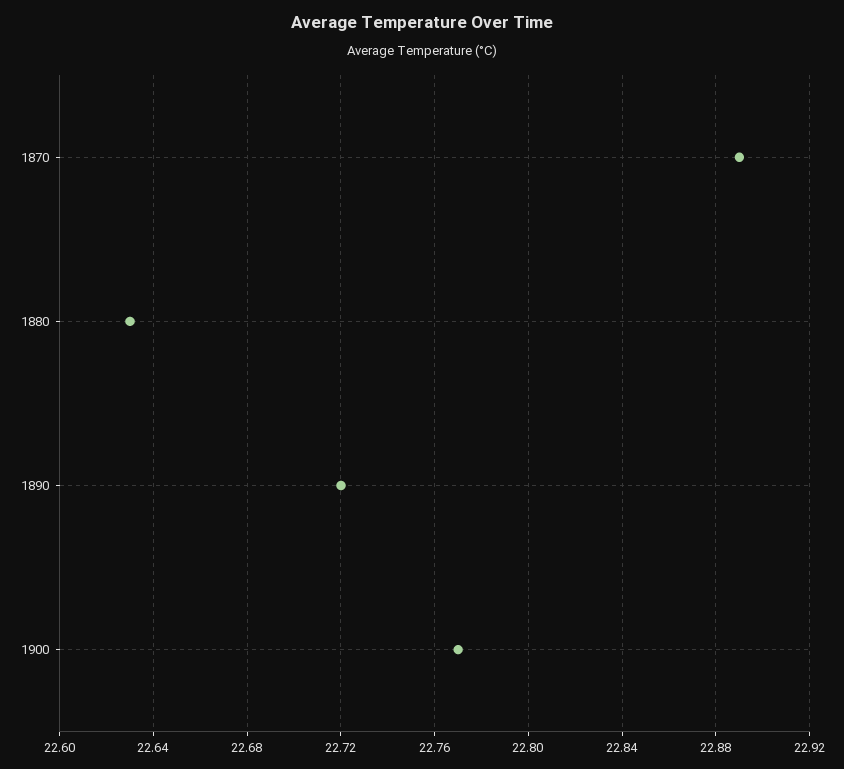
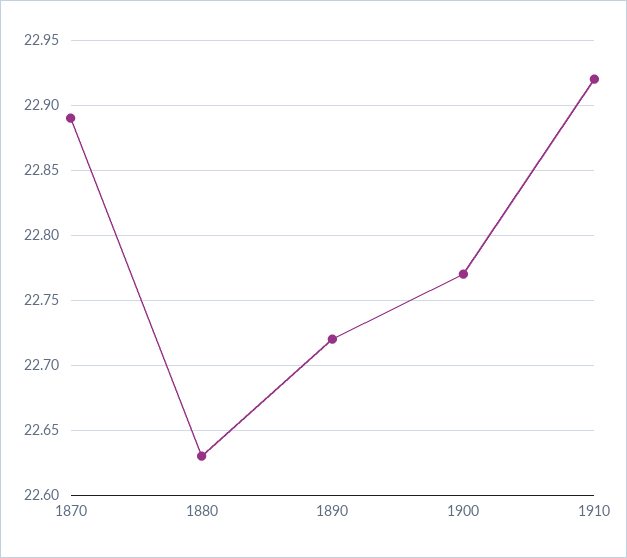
1910: none -> 22.92

